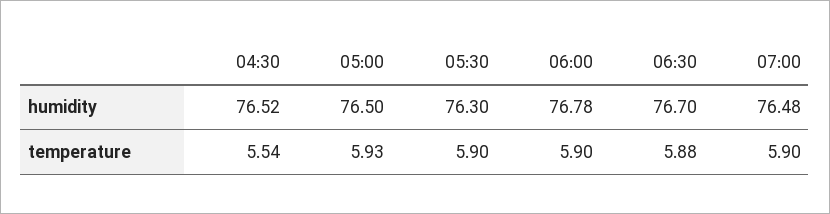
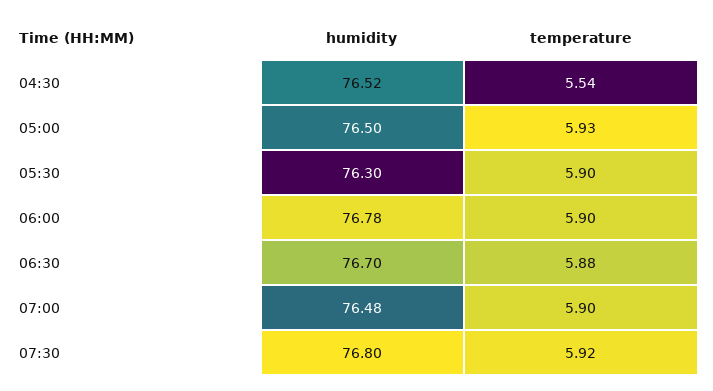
07:30, humidity: none -> 76.8
07:30, temperature: none -> 5.92

